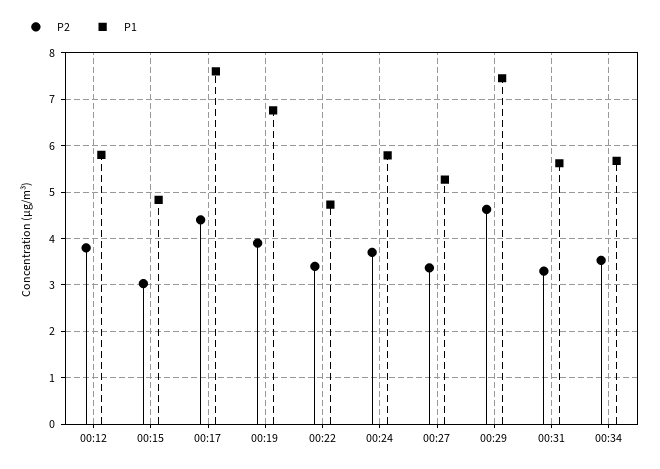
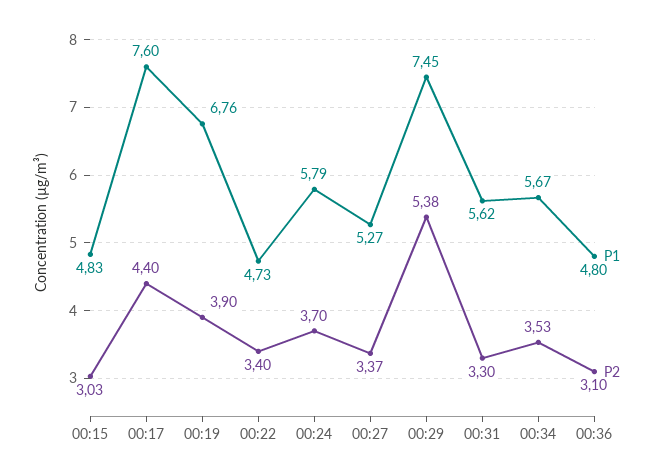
P2, 00:12: 3.8 -> none
P1, 00:12: 5.8 -> none
P2, 00:29: 4.6 -> 5.38
P1, 00:36: none -> 4.8
P2, 00:36: none -> 3.1

